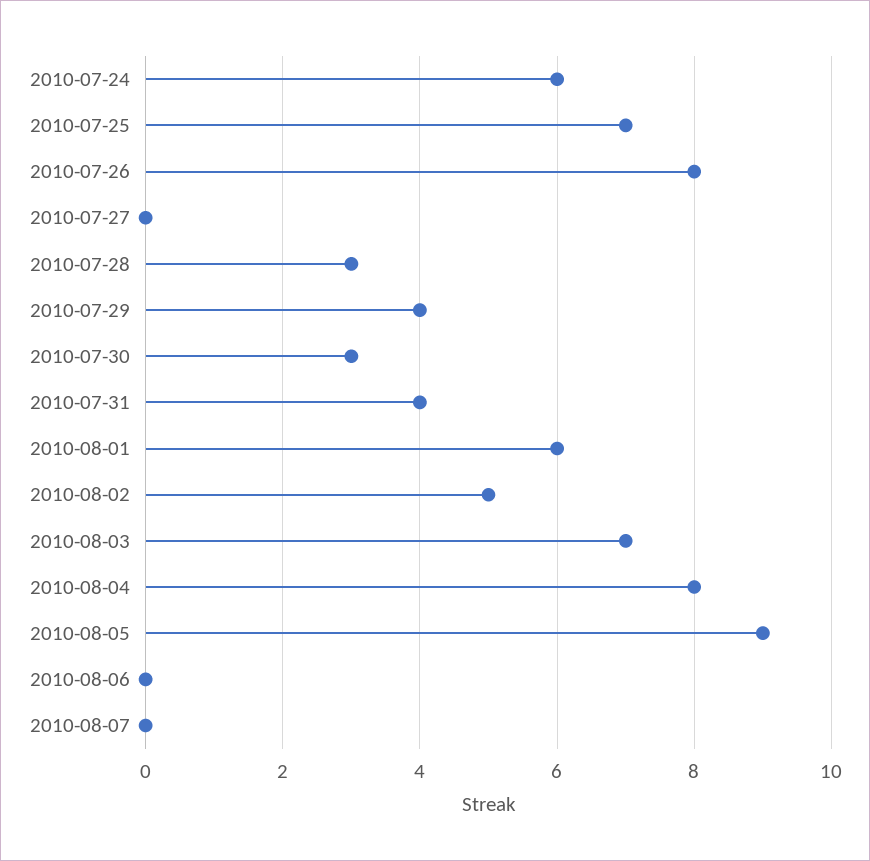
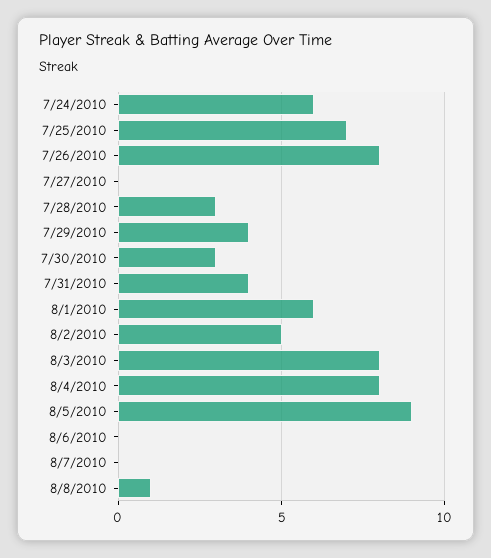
2010-08-03: 7 -> 8
8/8/2010: none -> 1

